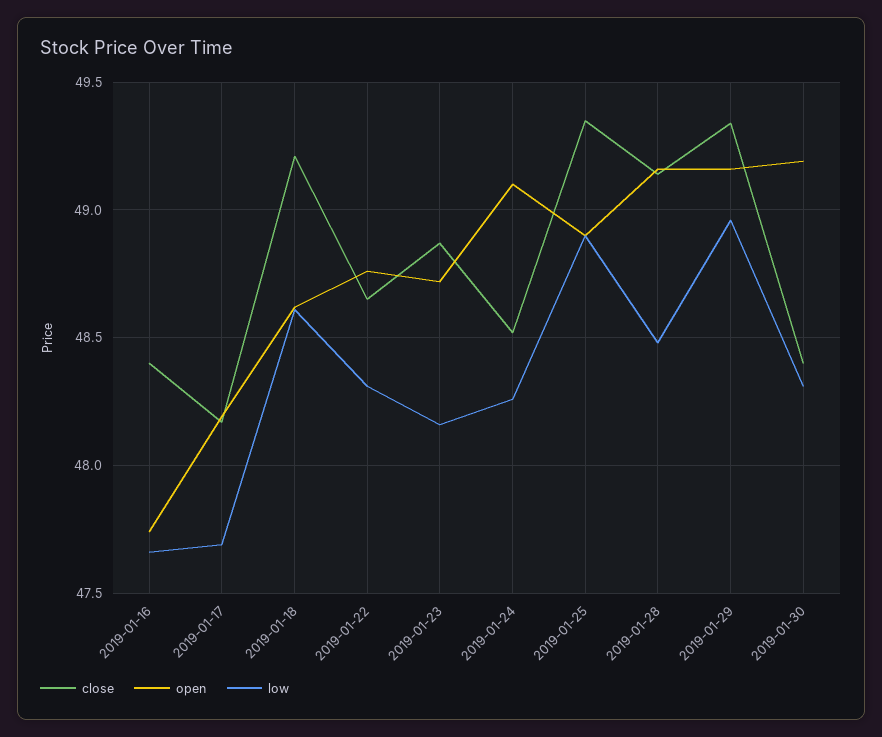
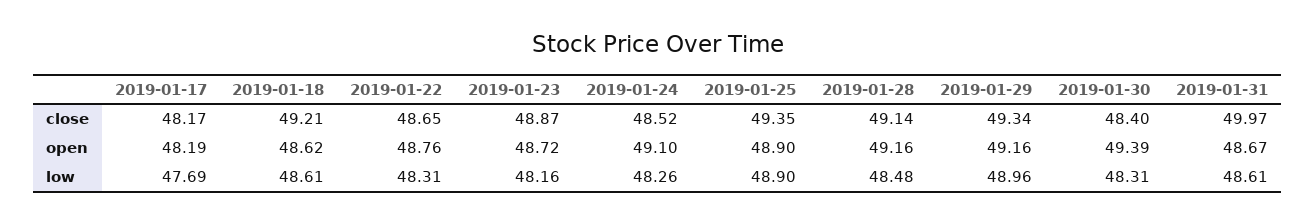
close, 2019-01-16: 48.4 -> none
open, 2019-01-16: 47.75 -> none
low, 2019-01-16: 47.65 -> none
open, 2019-01-30: 49.2 -> 49.39
close, 2019-01-31: none -> 49.97
open, 2019-01-31: none -> 48.67
low, 2019-01-31: none -> 48.61

